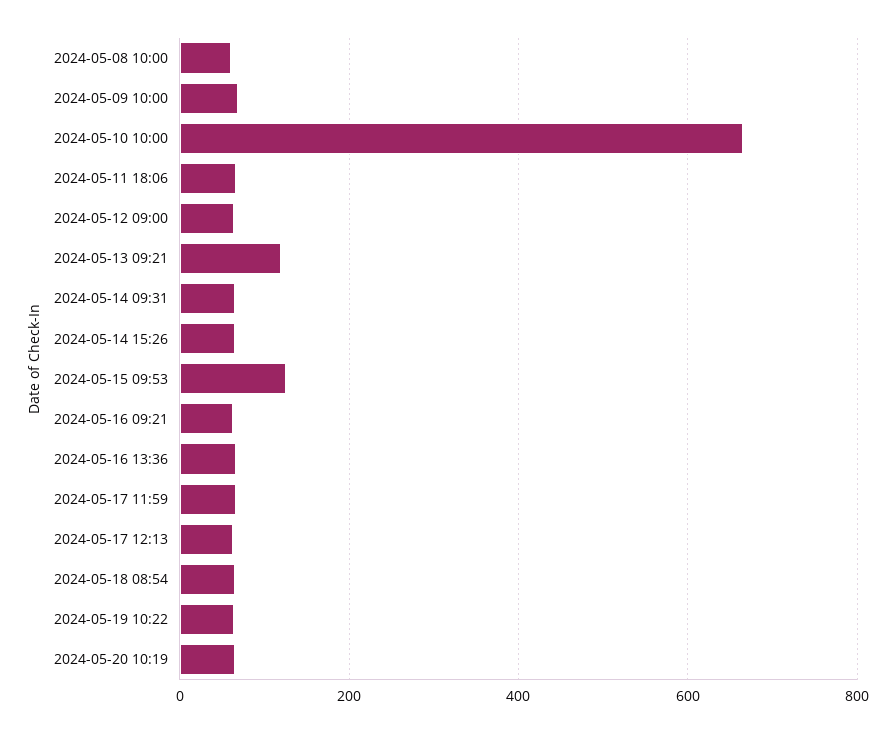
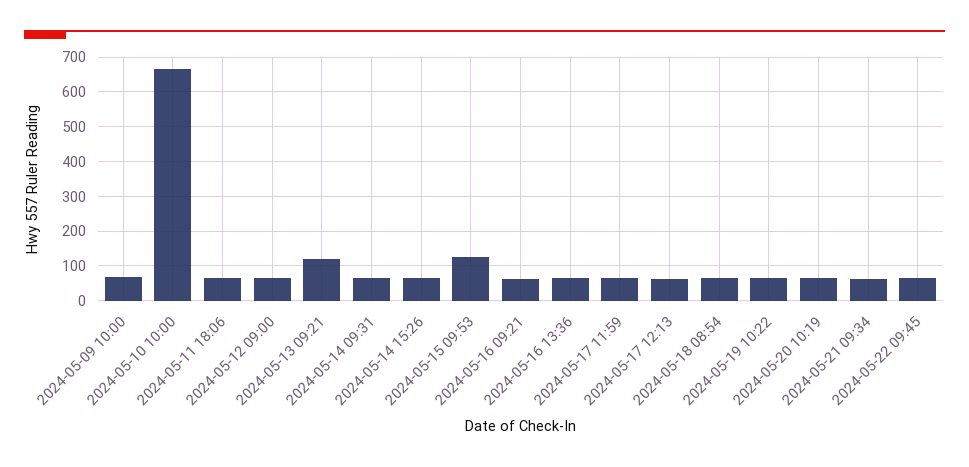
2024-05-08 10:00: 60 -> none
2024-05-21 09:34: none -> 60
2024-05-22 09:45: none -> 60

